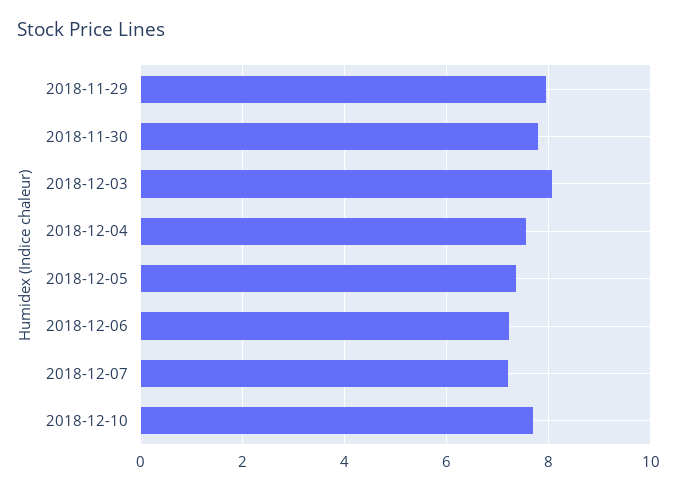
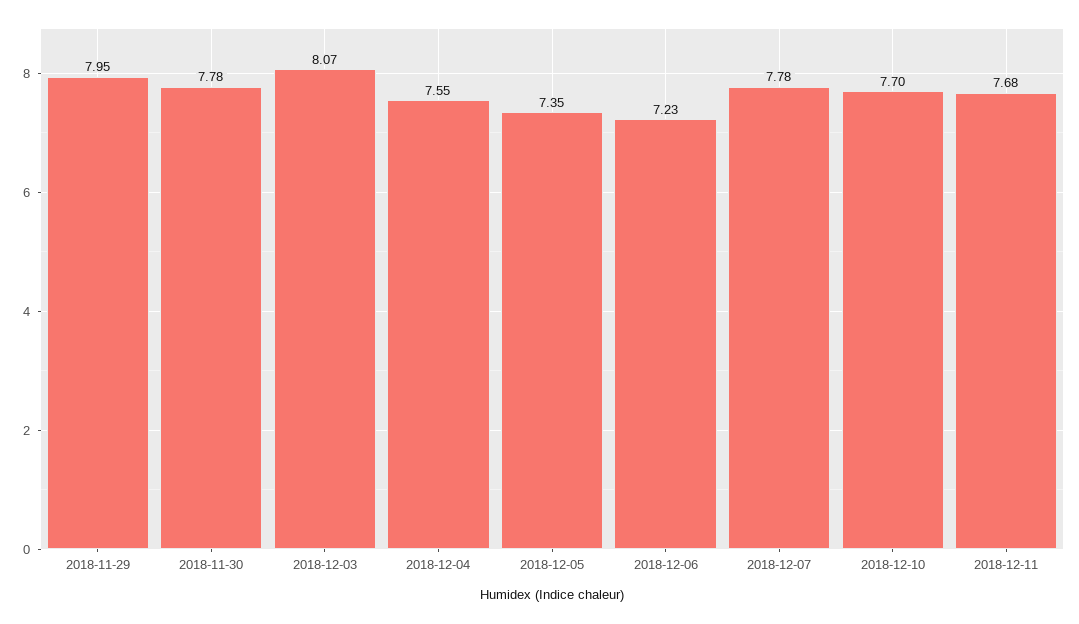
2018-12-07: 7.2 -> 7.78
2018-12-11: none -> 7.68

